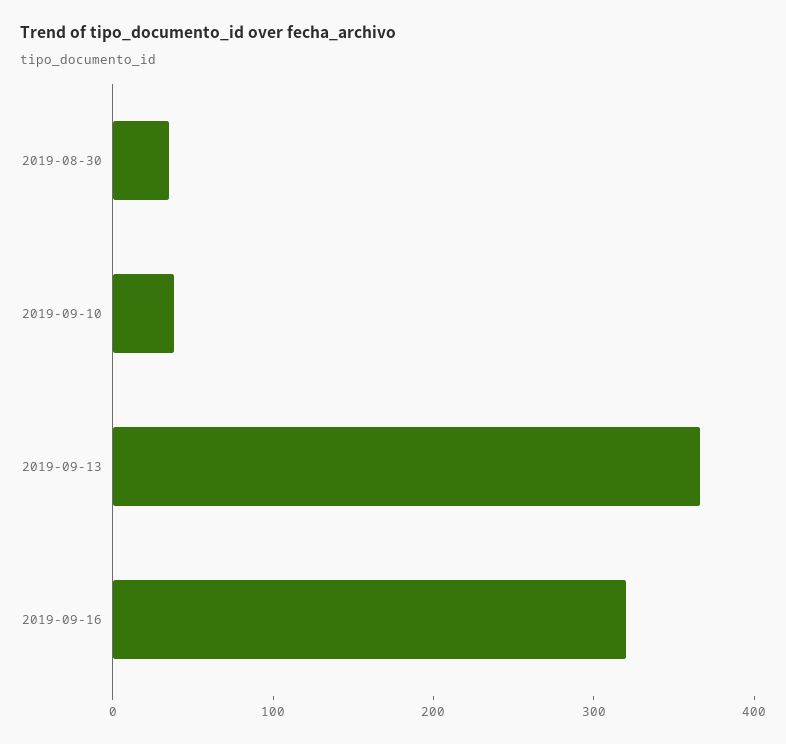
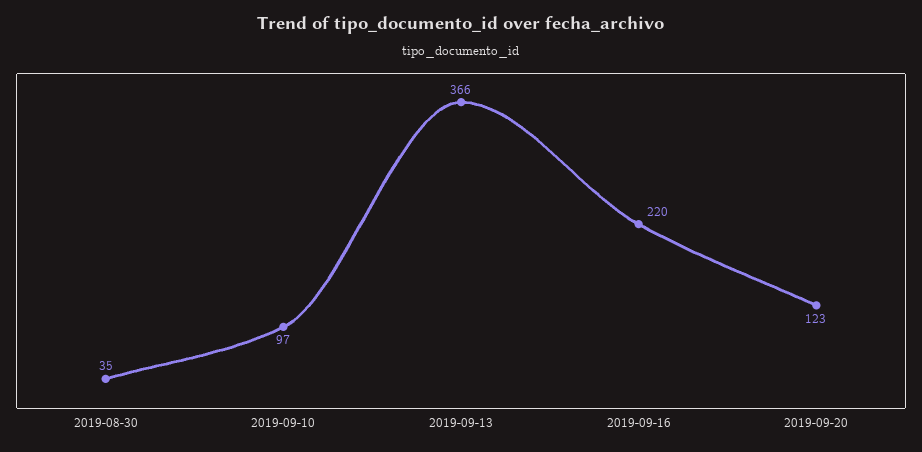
2019-09-10: 40 -> 97
2019-09-16: 320 -> 220
2019-09-20: none -> 123

